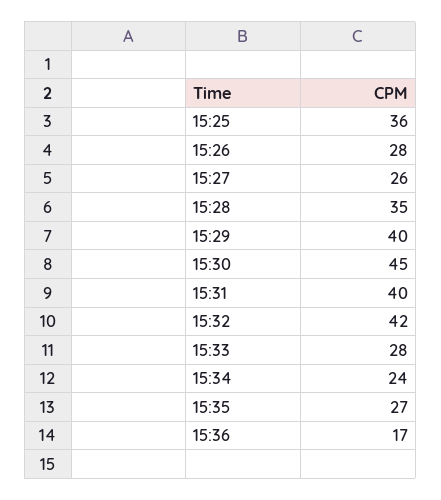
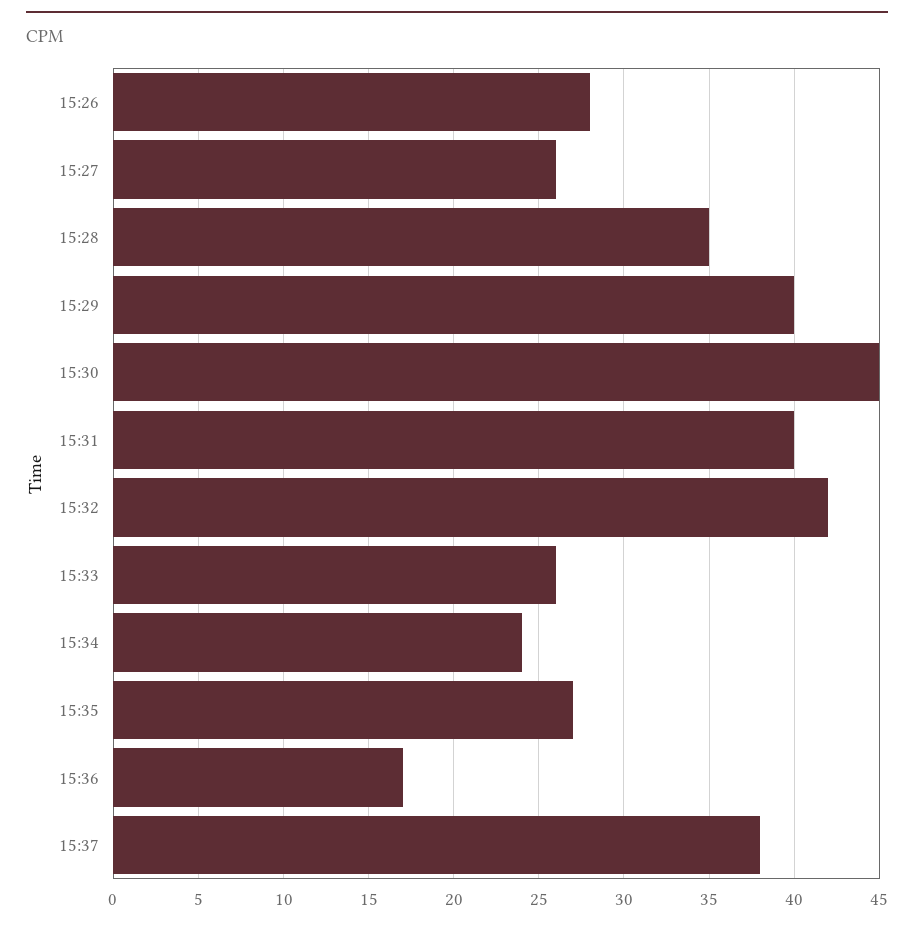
15:25: 36 -> none
15:33: 28 -> 26
15:37: none -> 38

